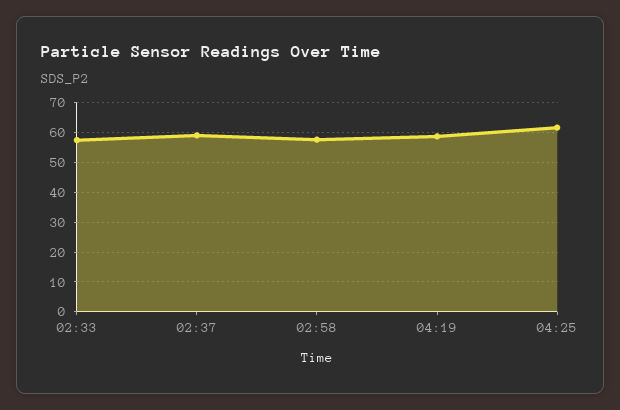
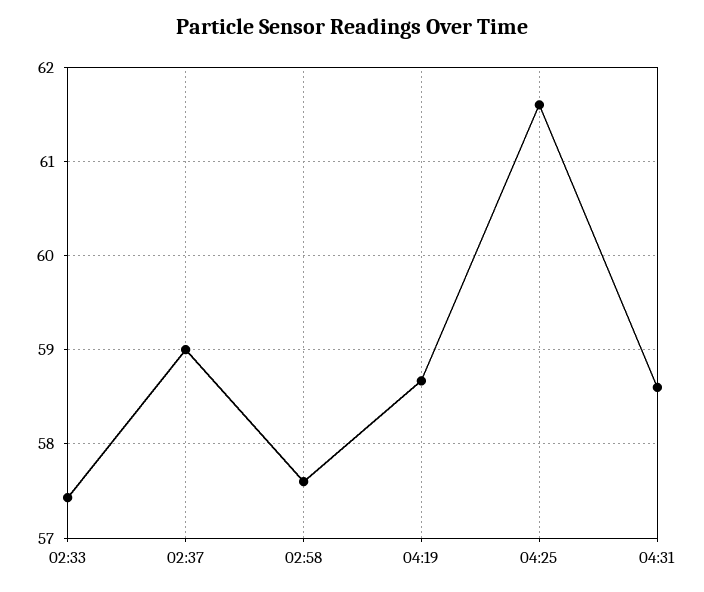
04:31: none -> 58.6

